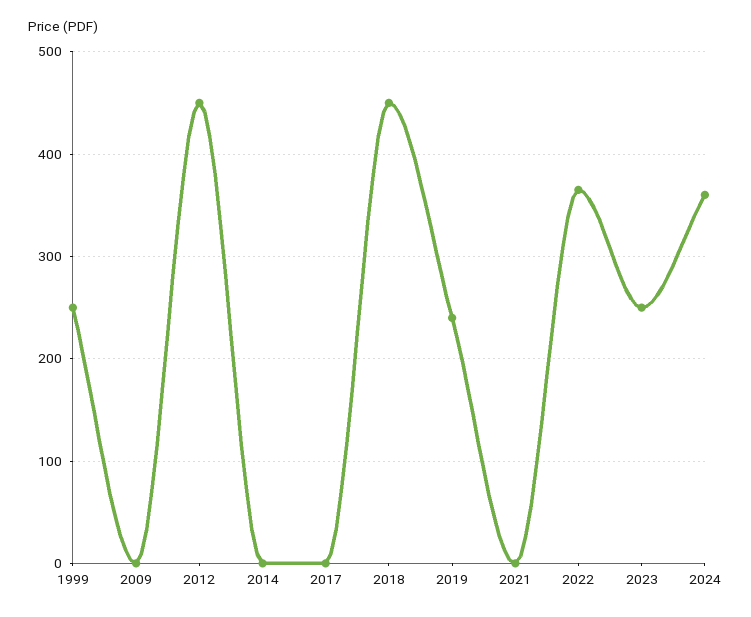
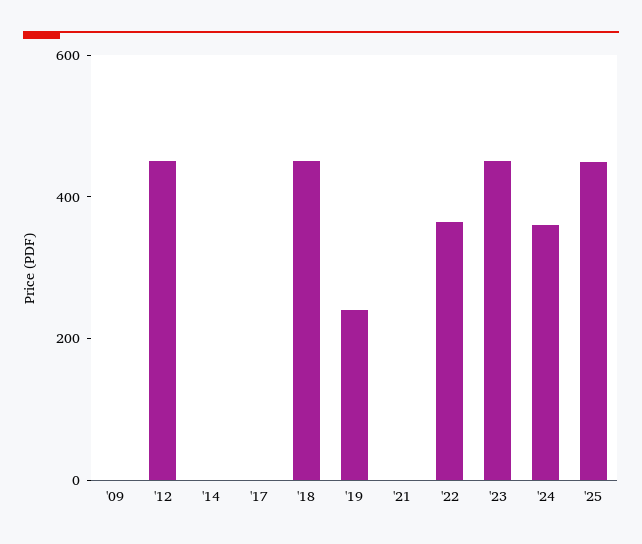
1999: 250 -> none
2023: 250 -> 450
'25: none -> 450

